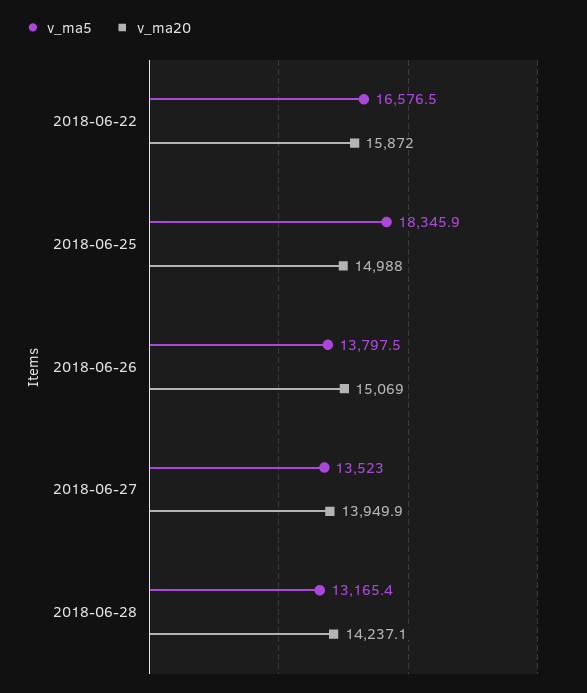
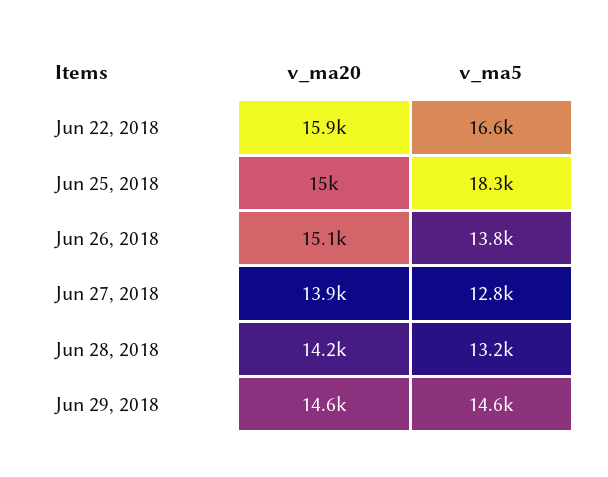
v_ma5, 2018-06-27: 13523 -> 12800
v_ma20, Jun 29, 2018: none -> 14600
v_ma5, Jun 29, 2018: none -> 14600

